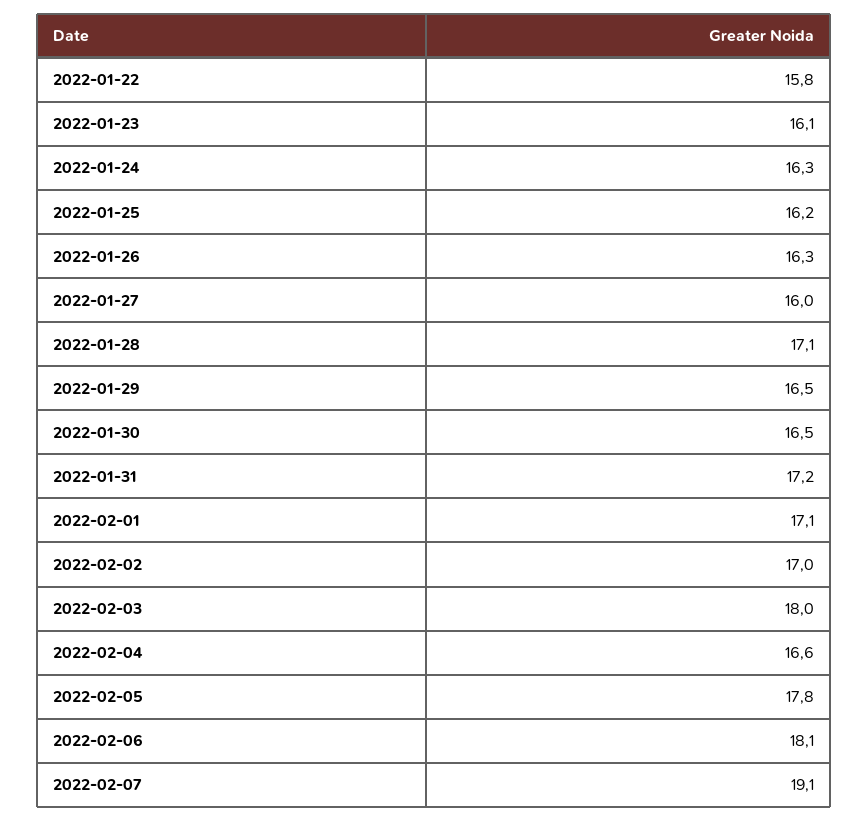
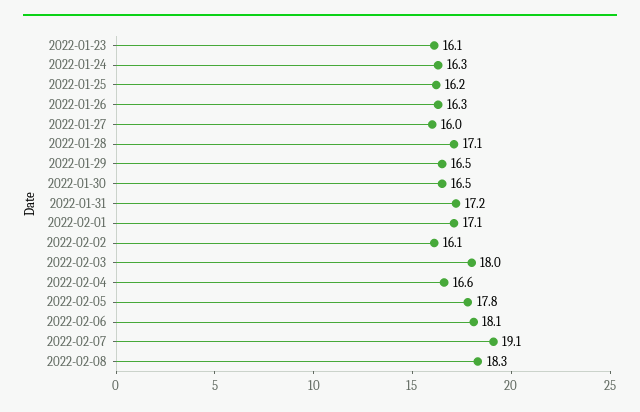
2022-01-22: 15.8 -> none
2022-02-02: 17 -> 16.1
2022-02-08: none -> 18.3

